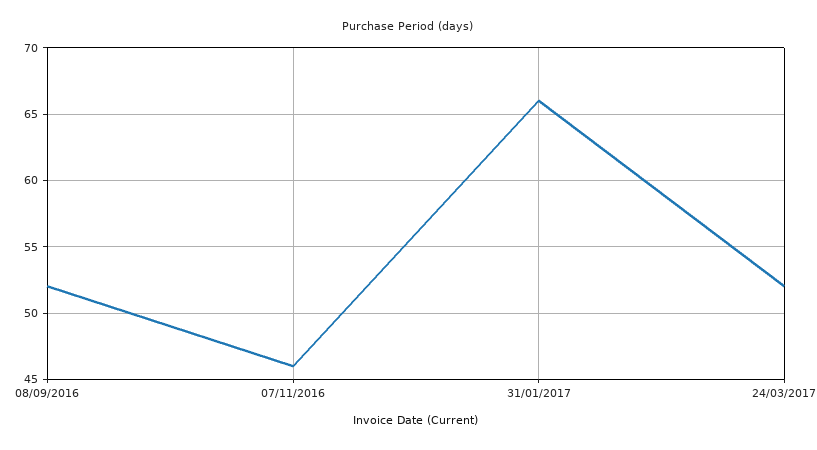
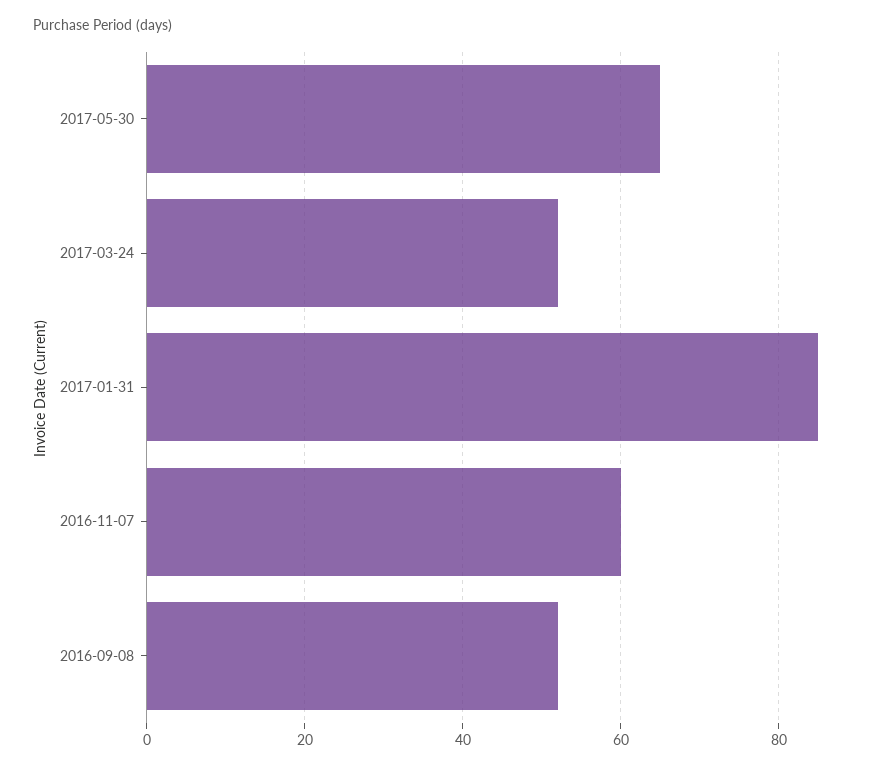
07/11/2016: 46 -> 60
31/01/2017: 66 -> 85
2017-05-30: none -> 65

